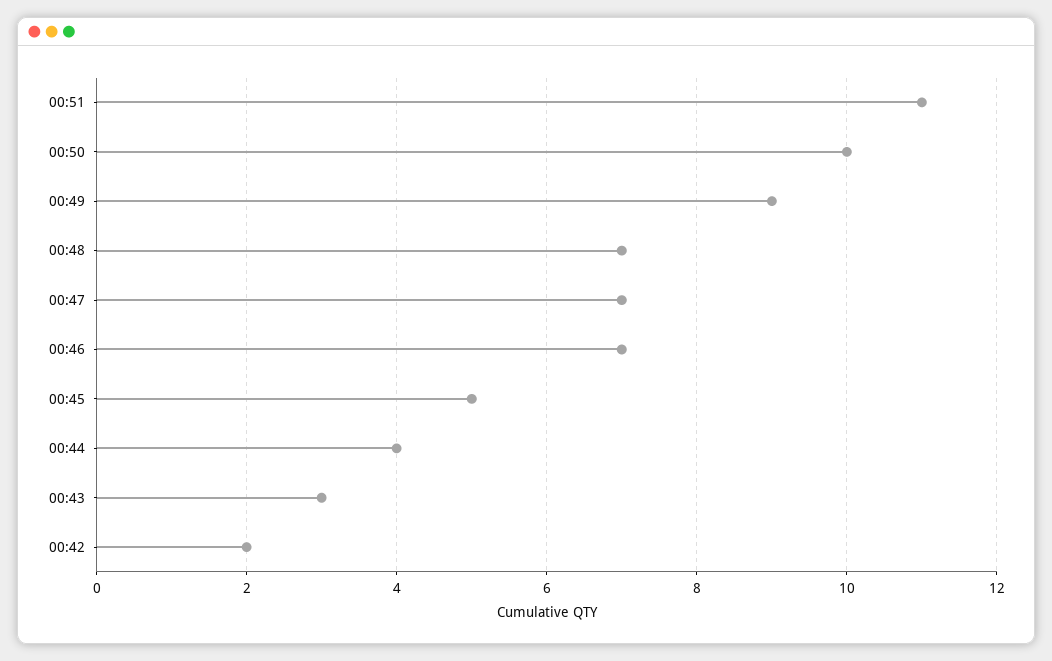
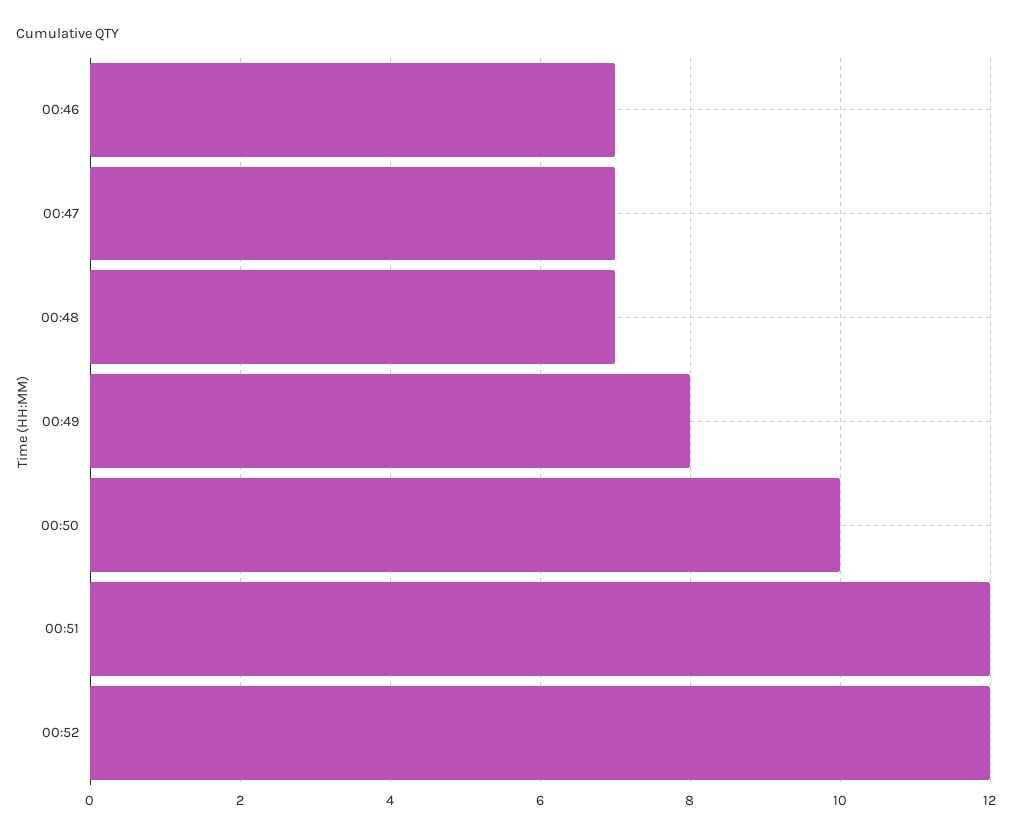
00:51: 11 -> 12
00:49: 9 -> 8
00:45: 5 -> none
00:44: 4 -> none
00:43: 3 -> none
00:42: 2 -> none
00:52: none -> 12

